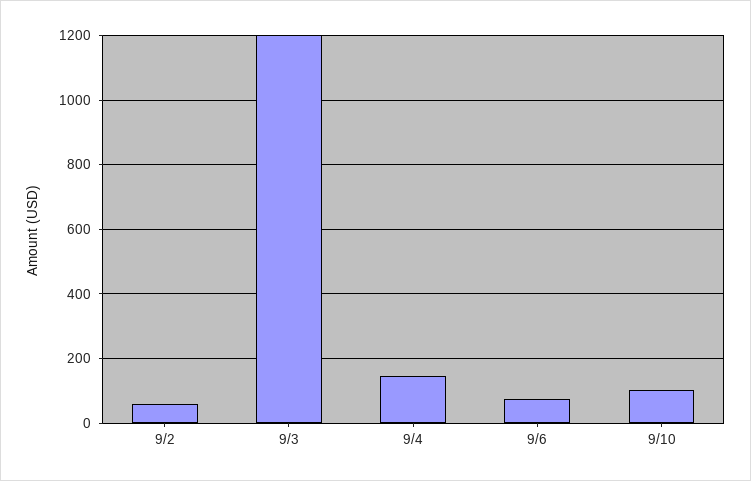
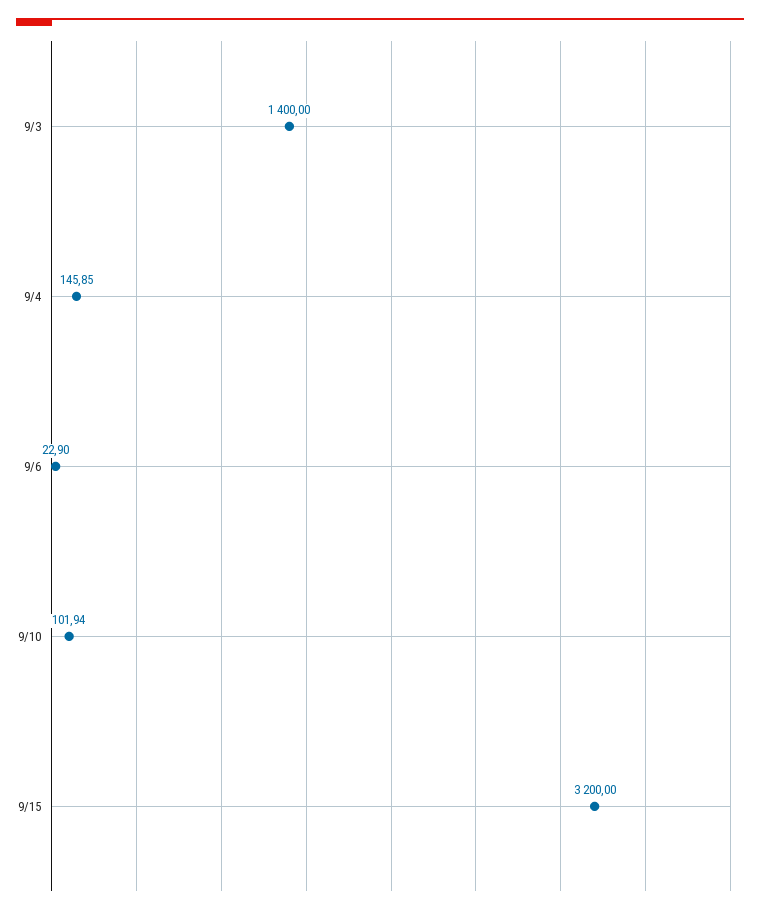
9/2: 60 -> none
9/3: 1200 -> 1400
9/6: 80 -> 22.9
9/15: none -> 3200

